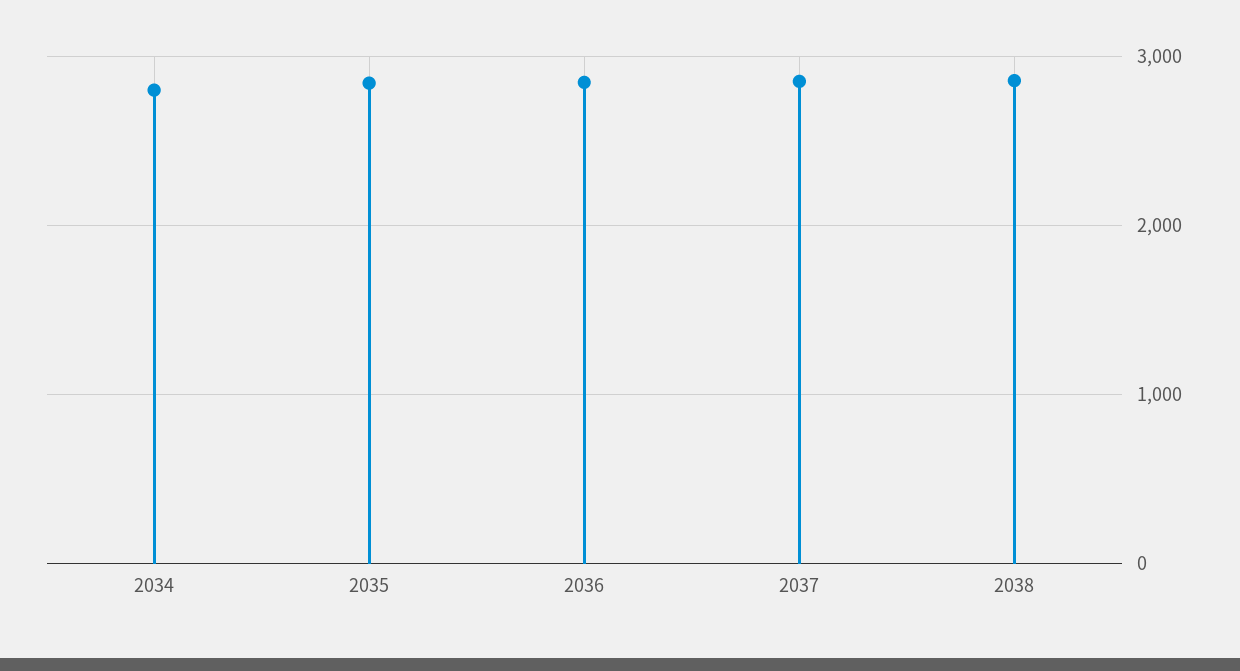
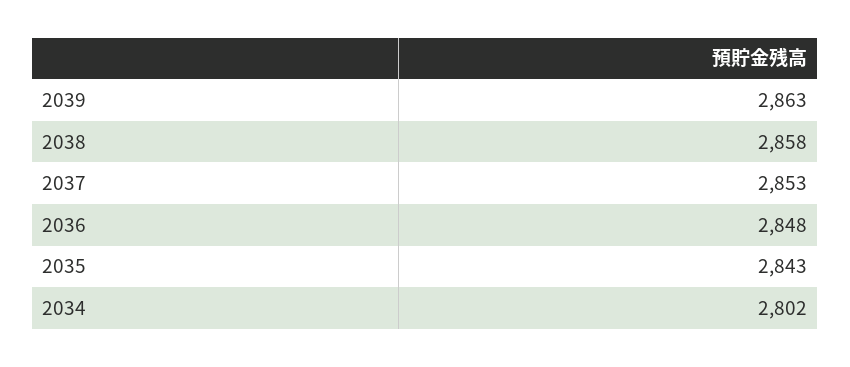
2039: none -> 2863

